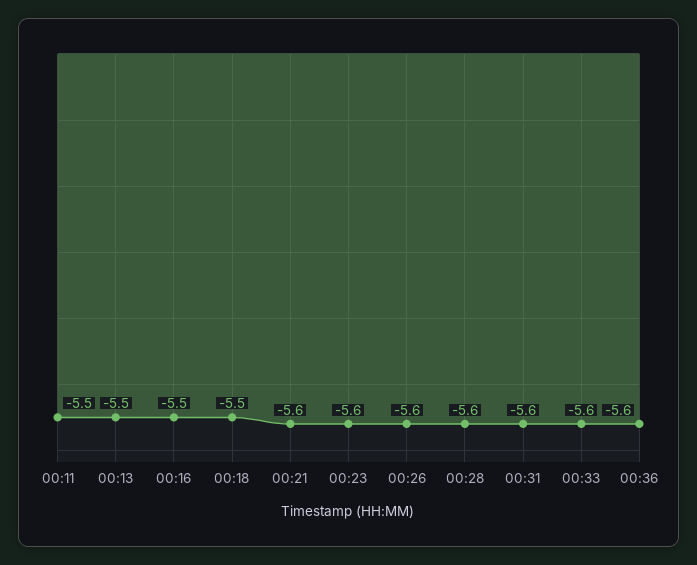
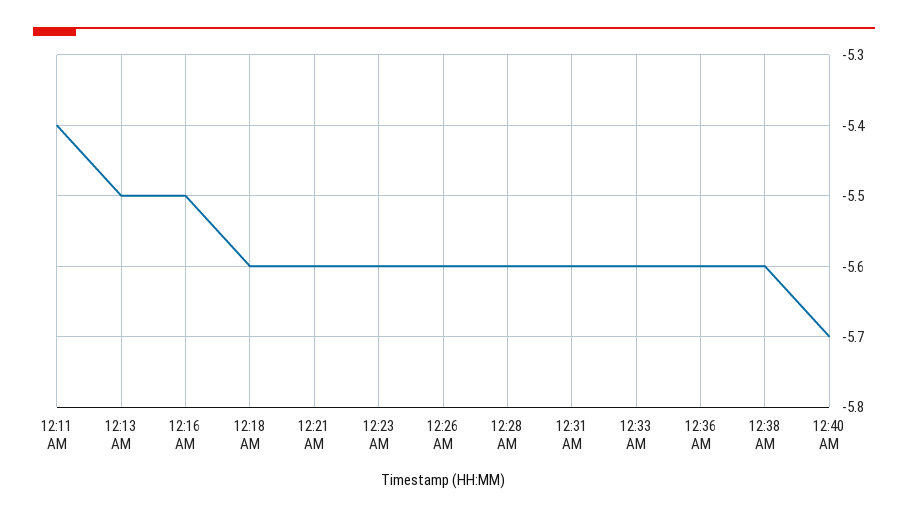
00:11: -5.5 -> -5.4
00:18: -5.5 -> -5.6
12:38 AM: none -> -5.6
12:40 AM: none -> -5.7

